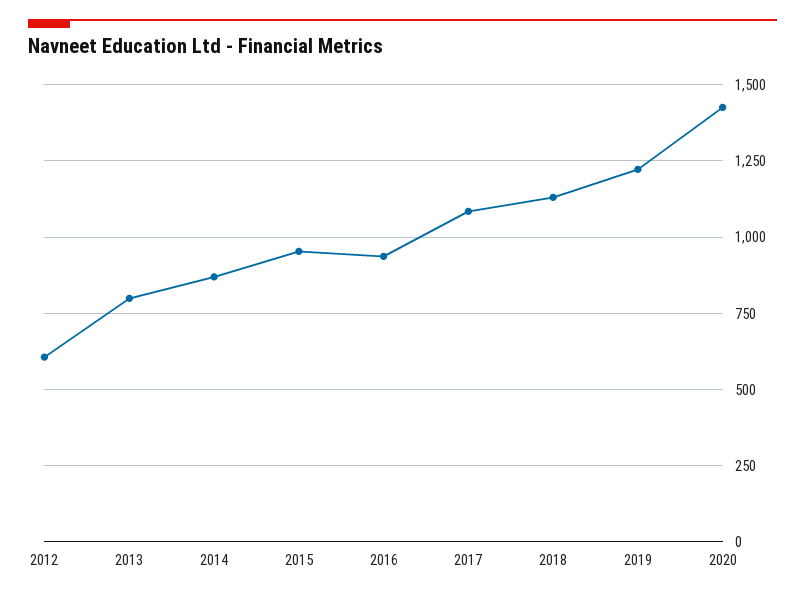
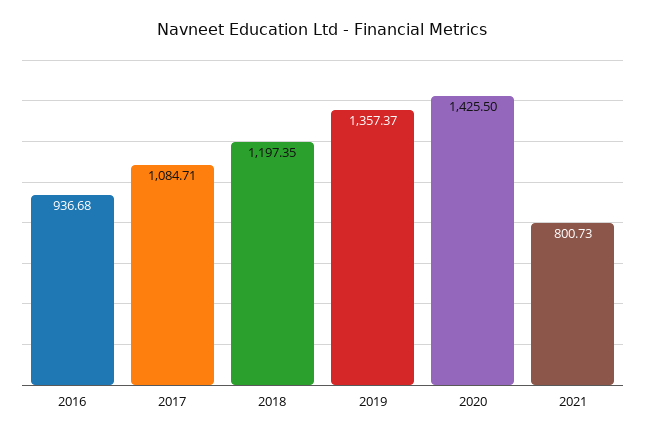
2012: 600 -> none
2013: 800 -> none
2014: 875 -> none
2015: 950 -> none
2018: 1125 -> 1197.35
2019: 1225 -> 1357.37
2021: none -> 800.73

